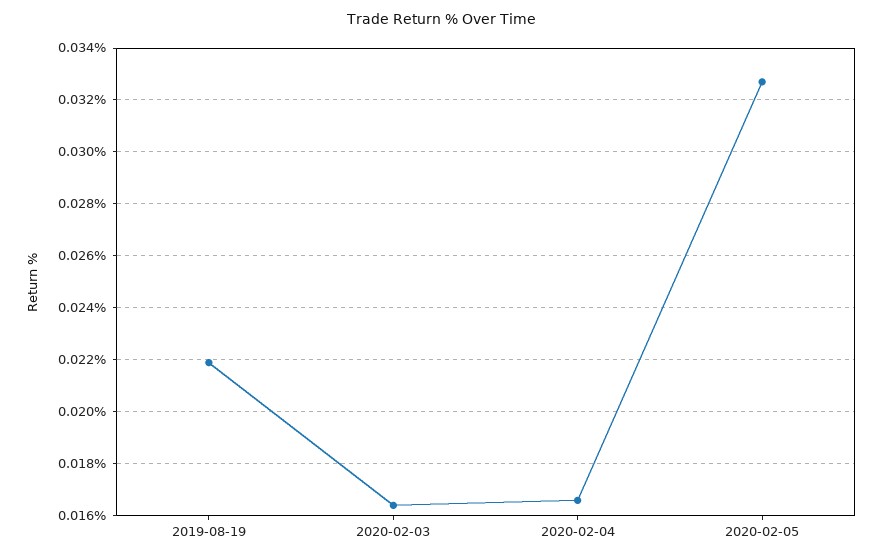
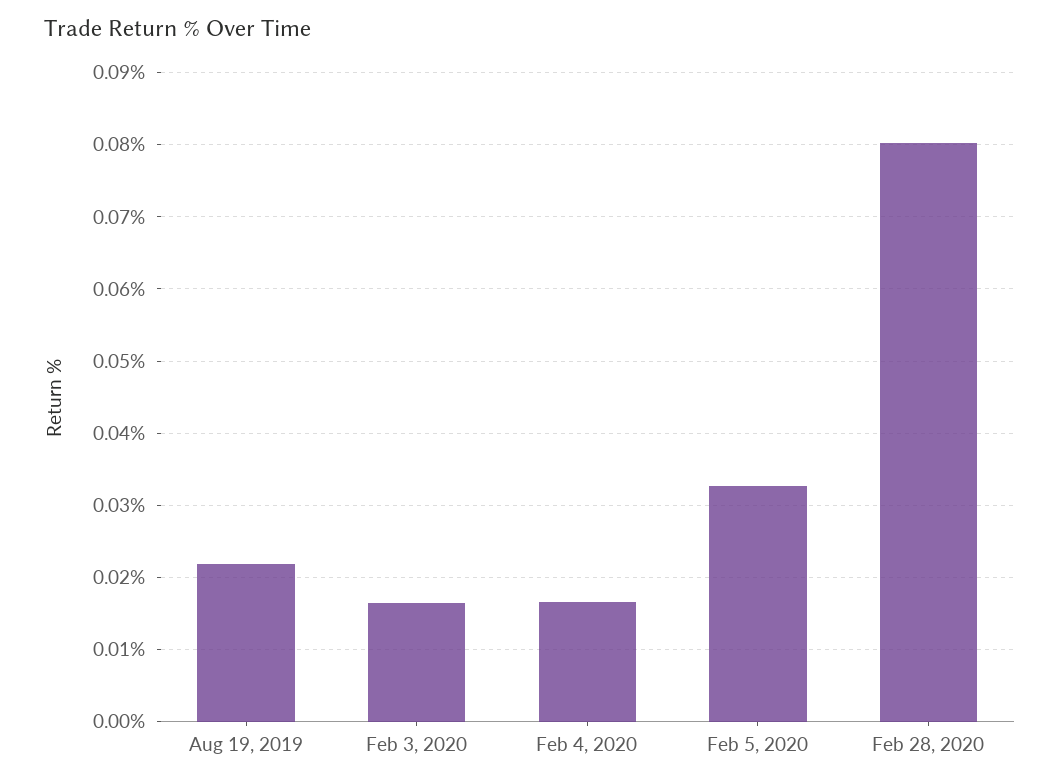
Feb 28, 2020: none -> 0.08

